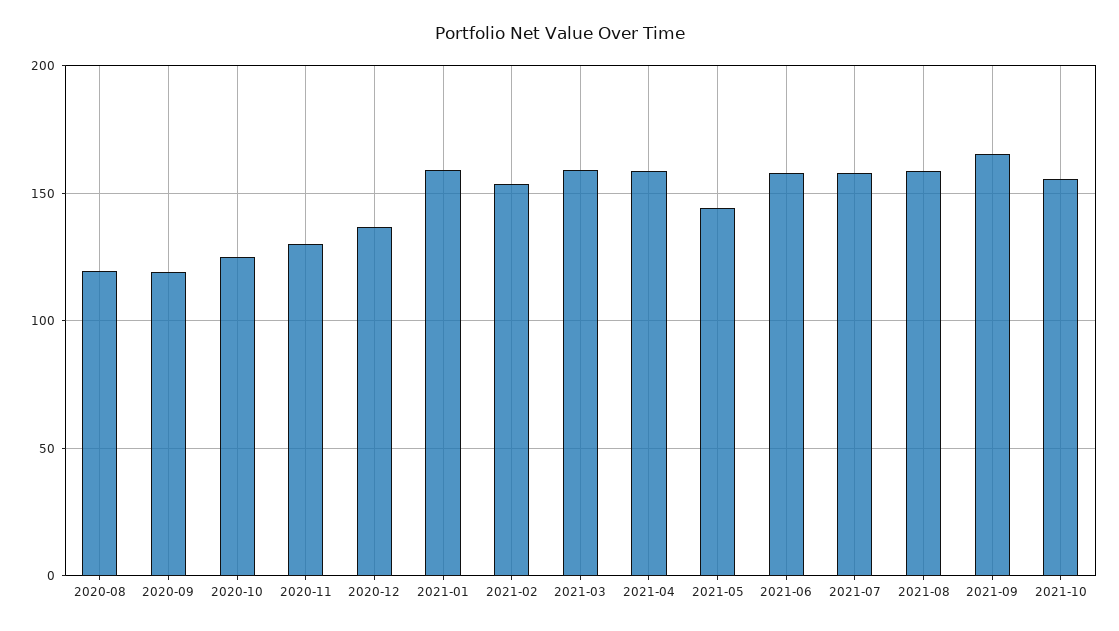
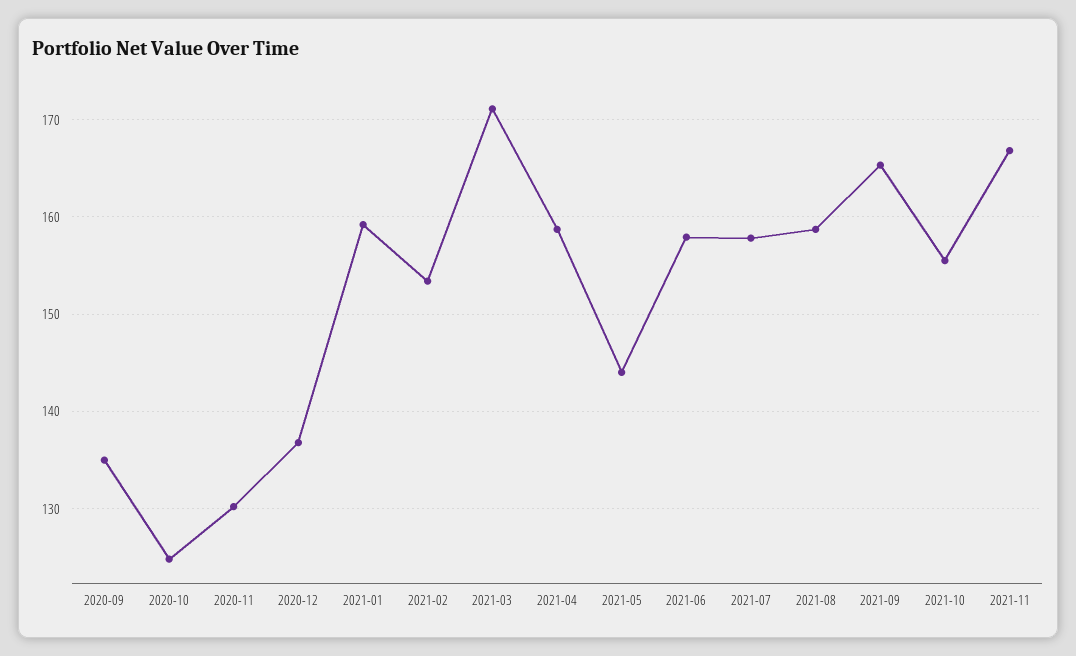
2020-08: 120 -> none
2020-09: 120 -> 135
2021-03: 160 -> 171
2021-11: none -> 167

